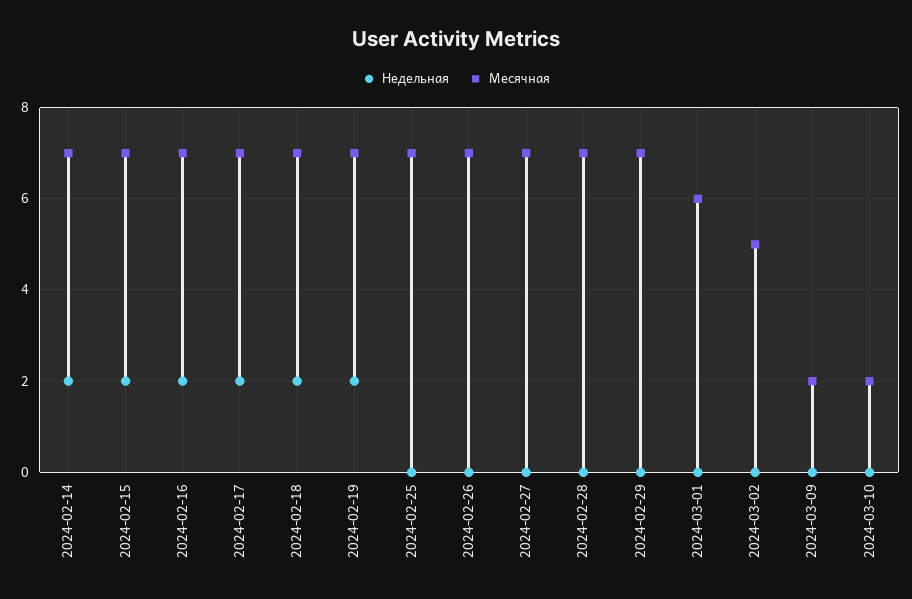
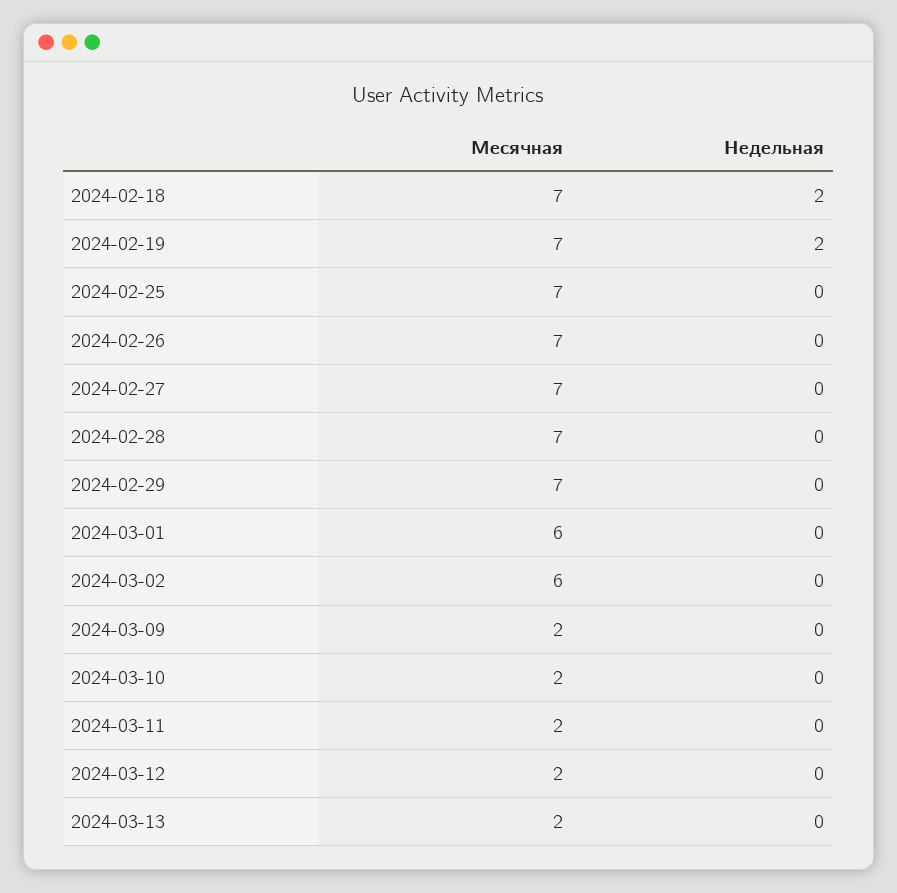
Недельная, 2024-02-14: 2 -> none
Месячная, 2024-02-14: 7 -> none
Недельная, 2024-02-15: 2 -> none
Месячная, 2024-02-15: 7 -> none
Недельная, 2024-02-16: 2 -> none
Месячная, 2024-02-16: 7 -> none
Недельная, 2024-02-17: 2 -> none
Месячная, 2024-02-17: 7 -> none
Месячная, 2024-03-02: 5 -> 6
Месячная, 2024-03-11: none -> 2
Недельная, 2024-03-11: none -> 0
Месячная, 2024-03-12: none -> 2
Недельная, 2024-03-12: none -> 0
Месячная, 2024-03-13: none -> 2
Недельная, 2024-03-13: none -> 0

